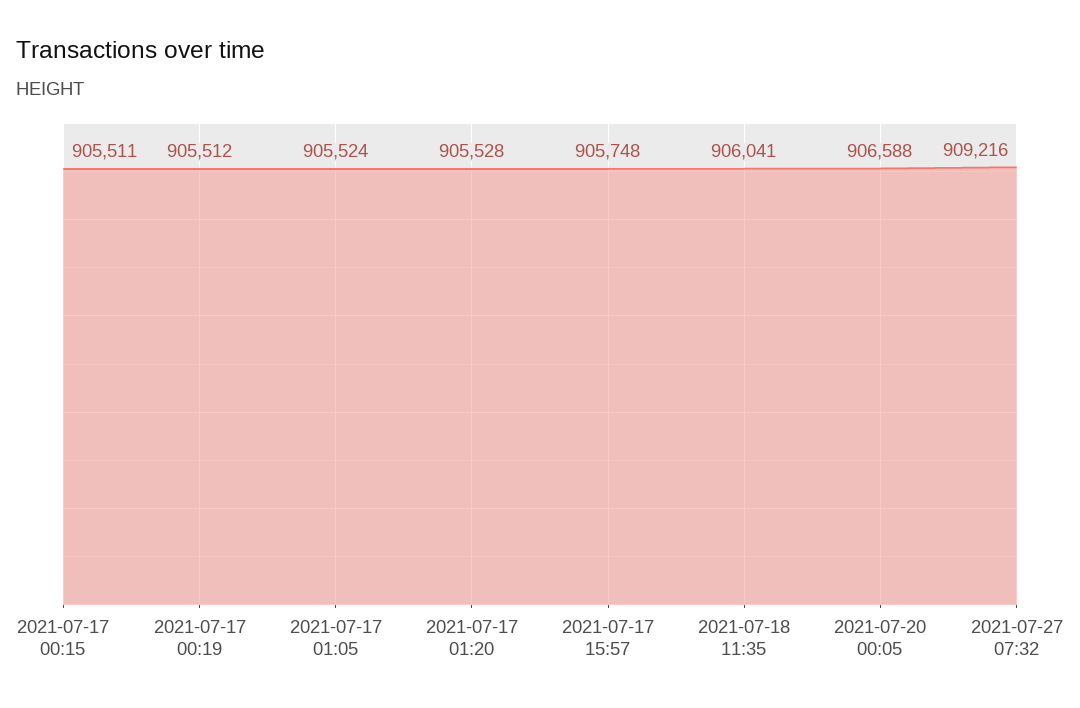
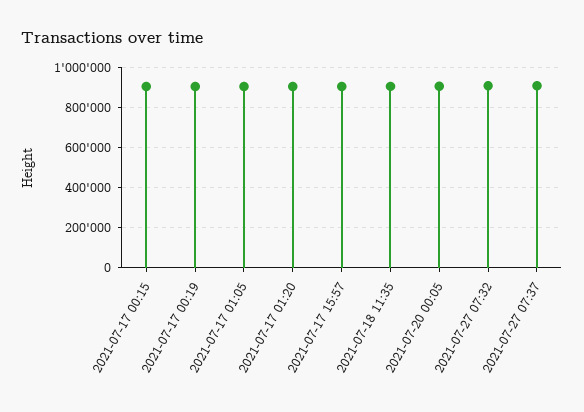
2021-07-27 07:37: none -> 900000

